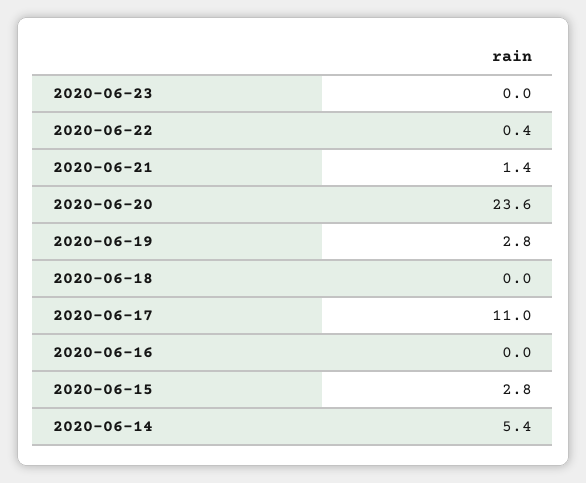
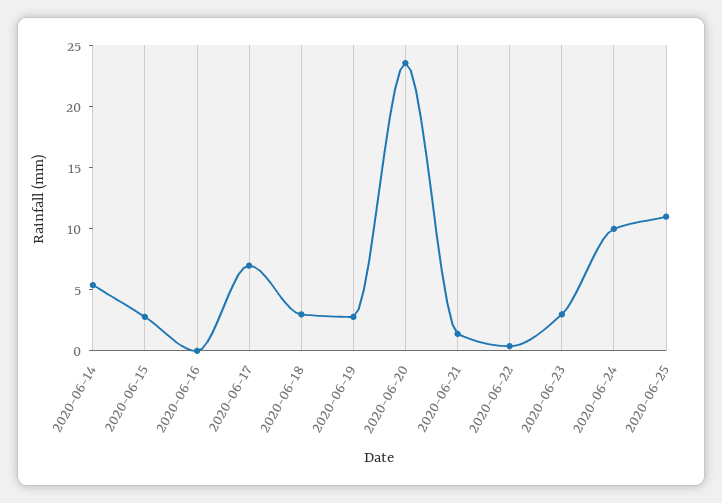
2020-06-23: 0 -> 3
2020-06-18: 0 -> 3
2020-06-17: 11 -> 7
2020-06-24: none -> 10
2020-06-25: none -> 11

